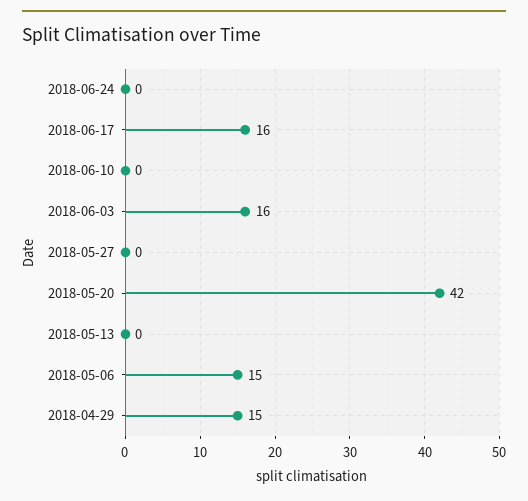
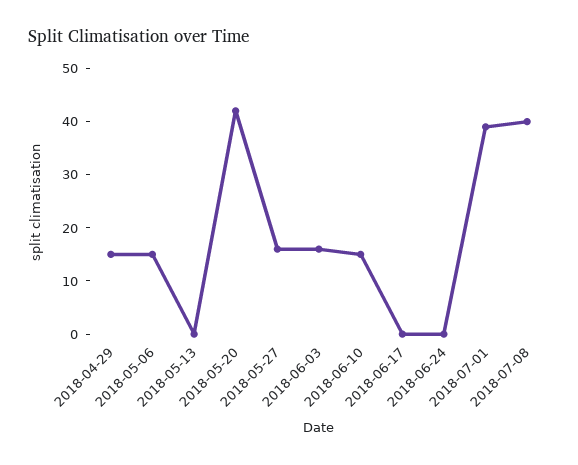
2018-06-17: 16 -> 0
2018-06-10: 0 -> 15
2018-05-27: 0 -> 15
2018-07-01: none -> 40
2018-07-08: none -> 40

